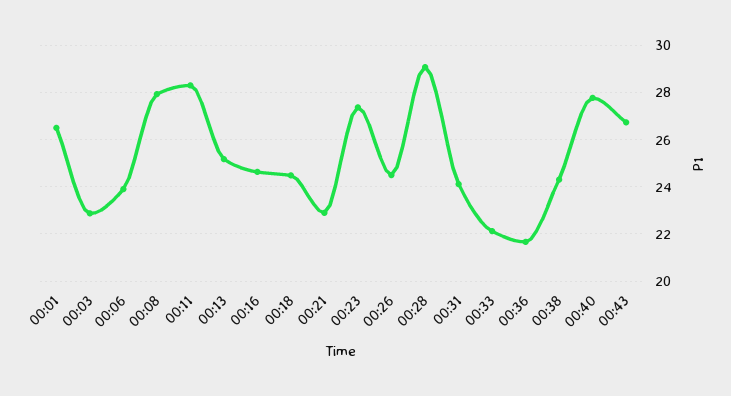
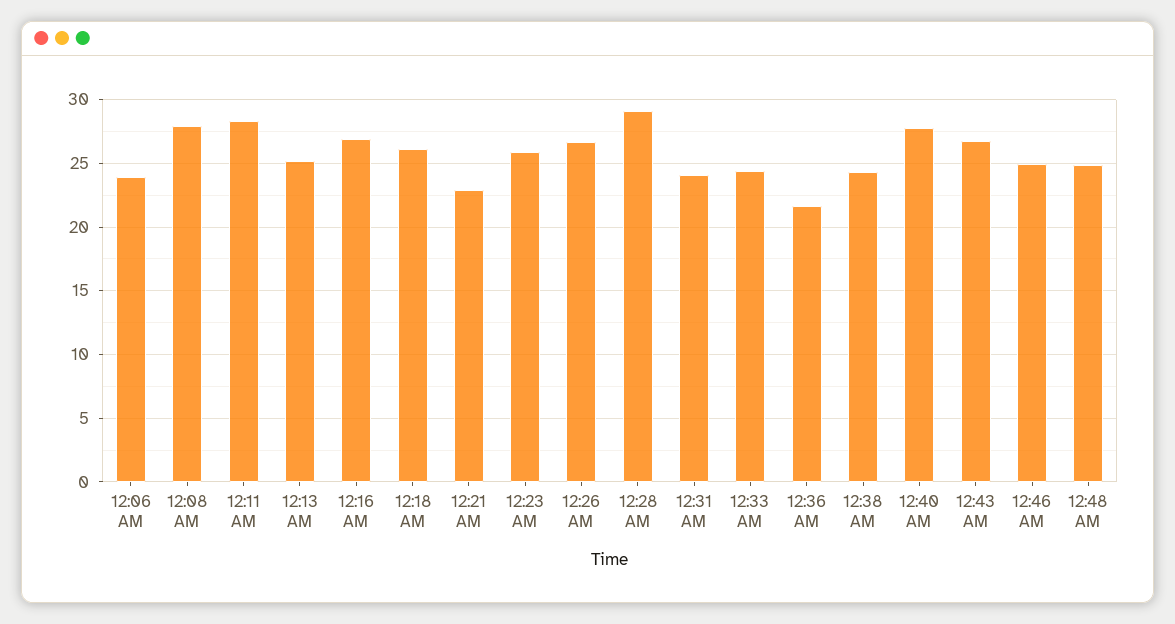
00:01: 26.5 -> none
00:03: 23 -> none
00:16: 24.5 -> 27
00:18: 24.5 -> 26
00:23: 27.5 -> 26
00:26: 24.5 -> 26.5
00:33: 22 -> 24.5
12:46 AM: none -> 25
12:48 AM: none -> 25

